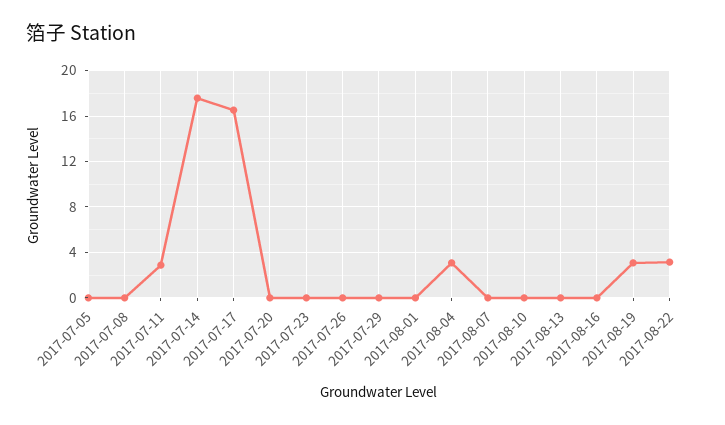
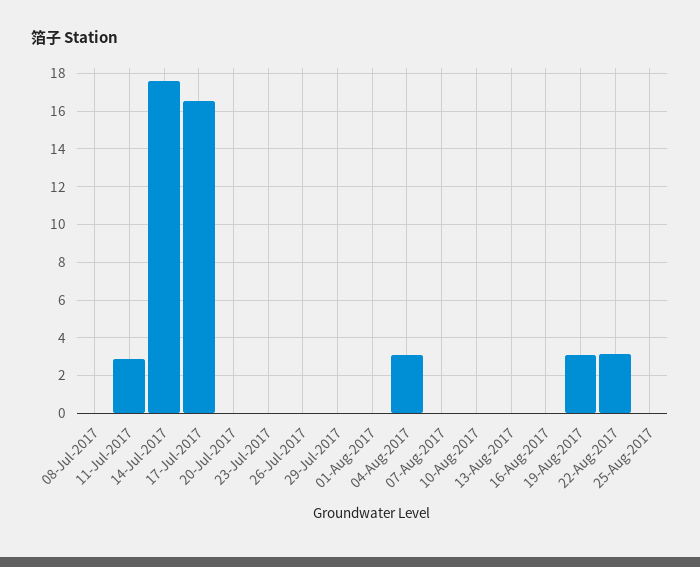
2017-07-05: 0 -> none
25-Aug-2017: none -> 0

